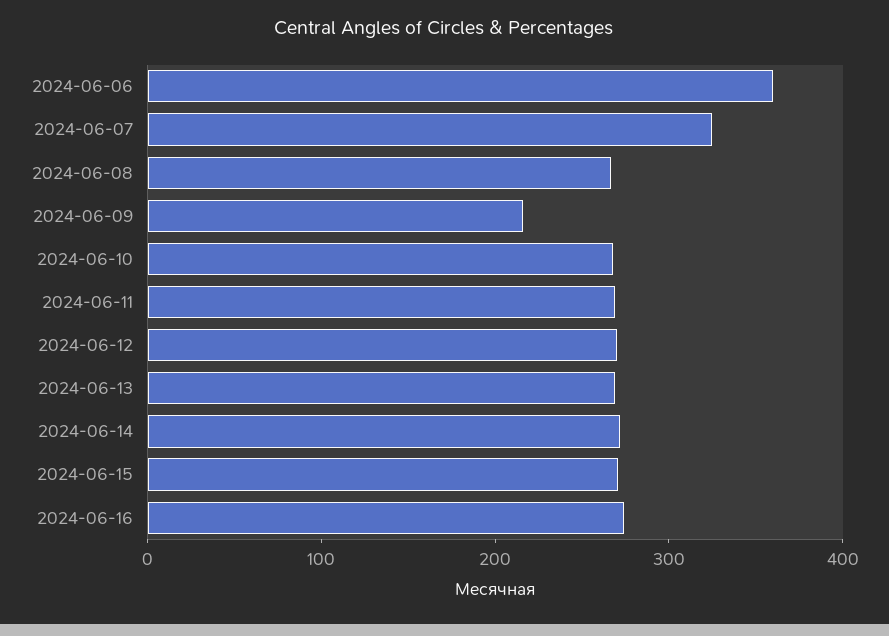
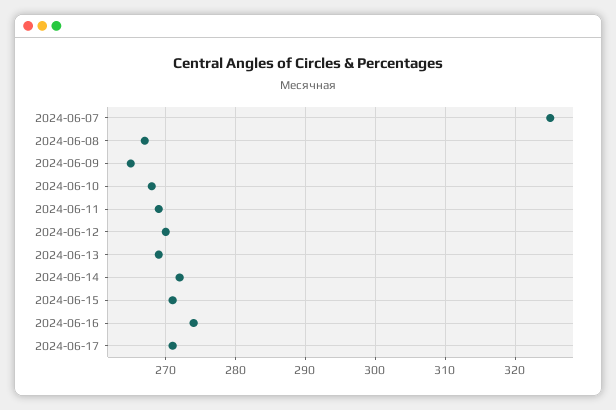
2024-06-06: 360 -> none
2024-06-09: 220 -> 265
2024-06-17: none -> 271

